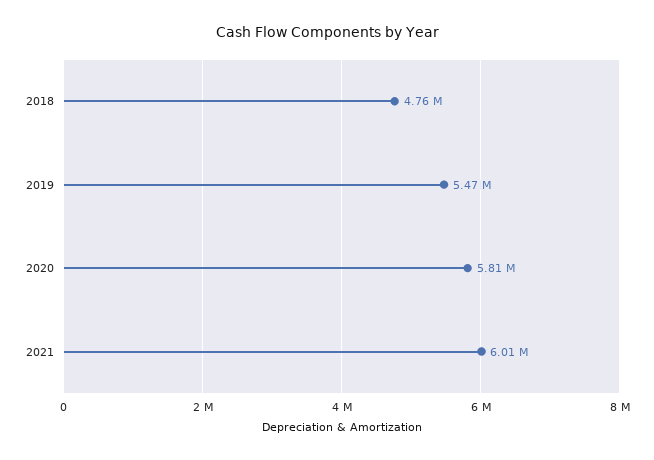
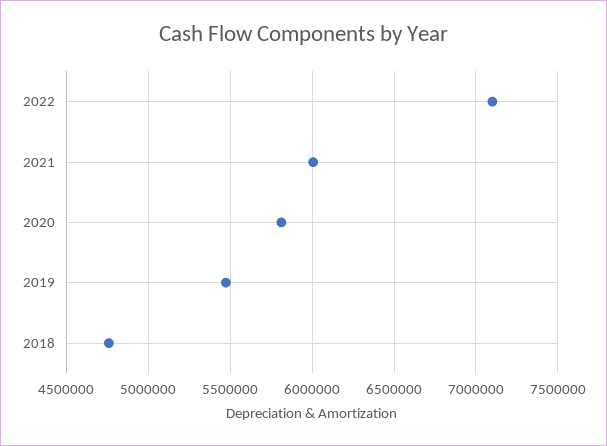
2022: none -> 7100000

